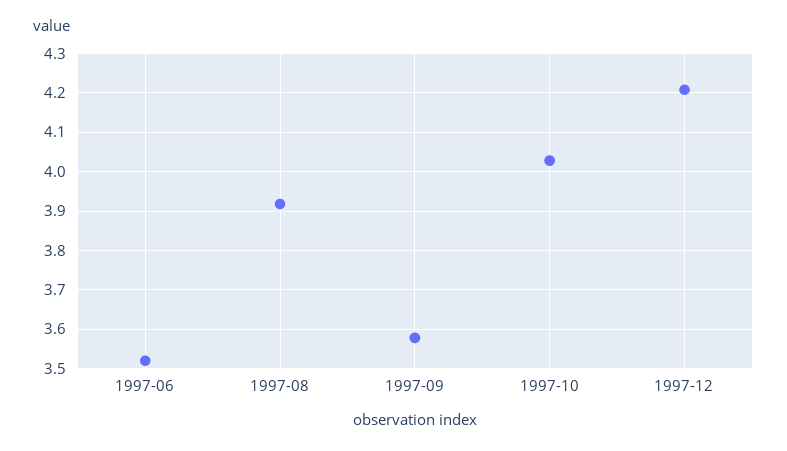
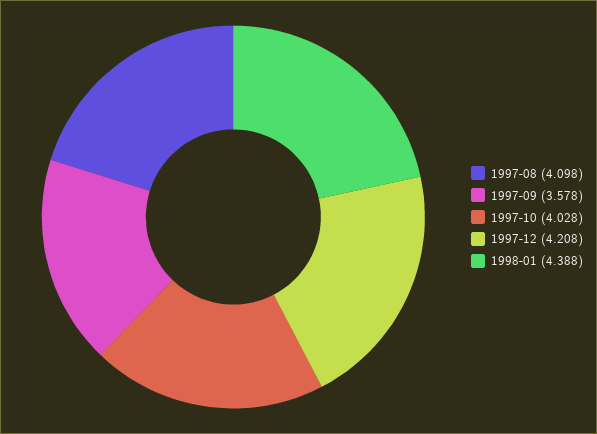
1997-06: 3.52 -> none
1997-08: 3.92 -> 4.098
1998-01: none -> 4.388

